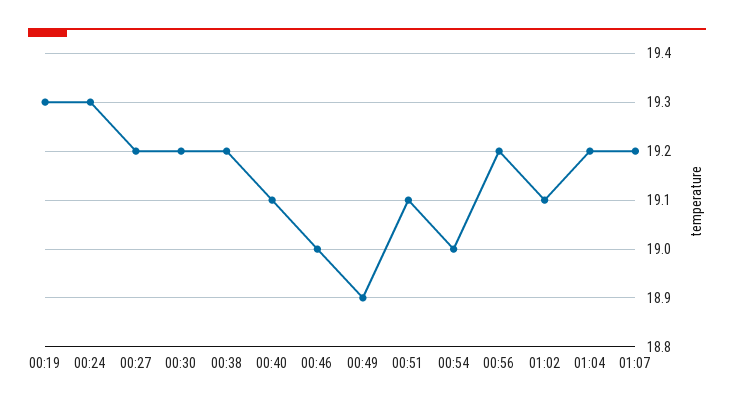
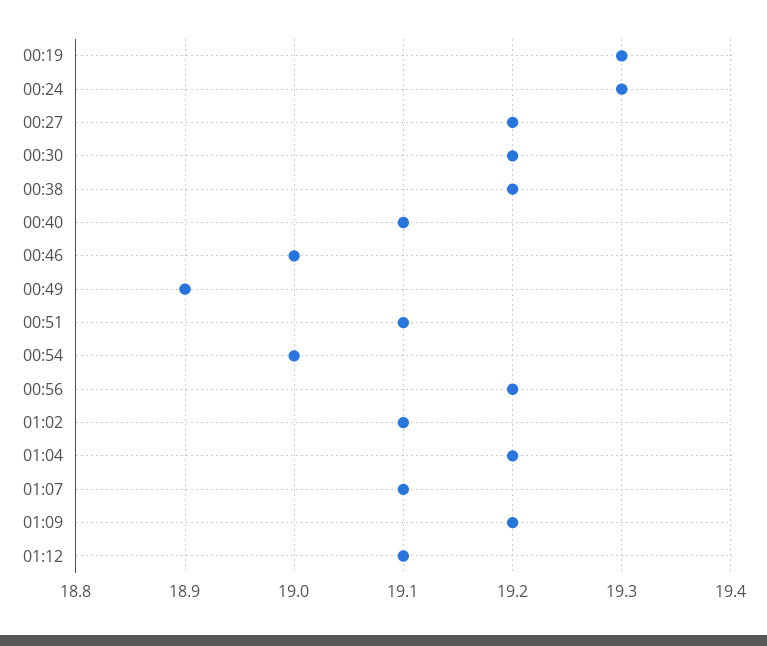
01:07: 19.2 -> 19.1
01:09: none -> 19.2
01:12: none -> 19.1

